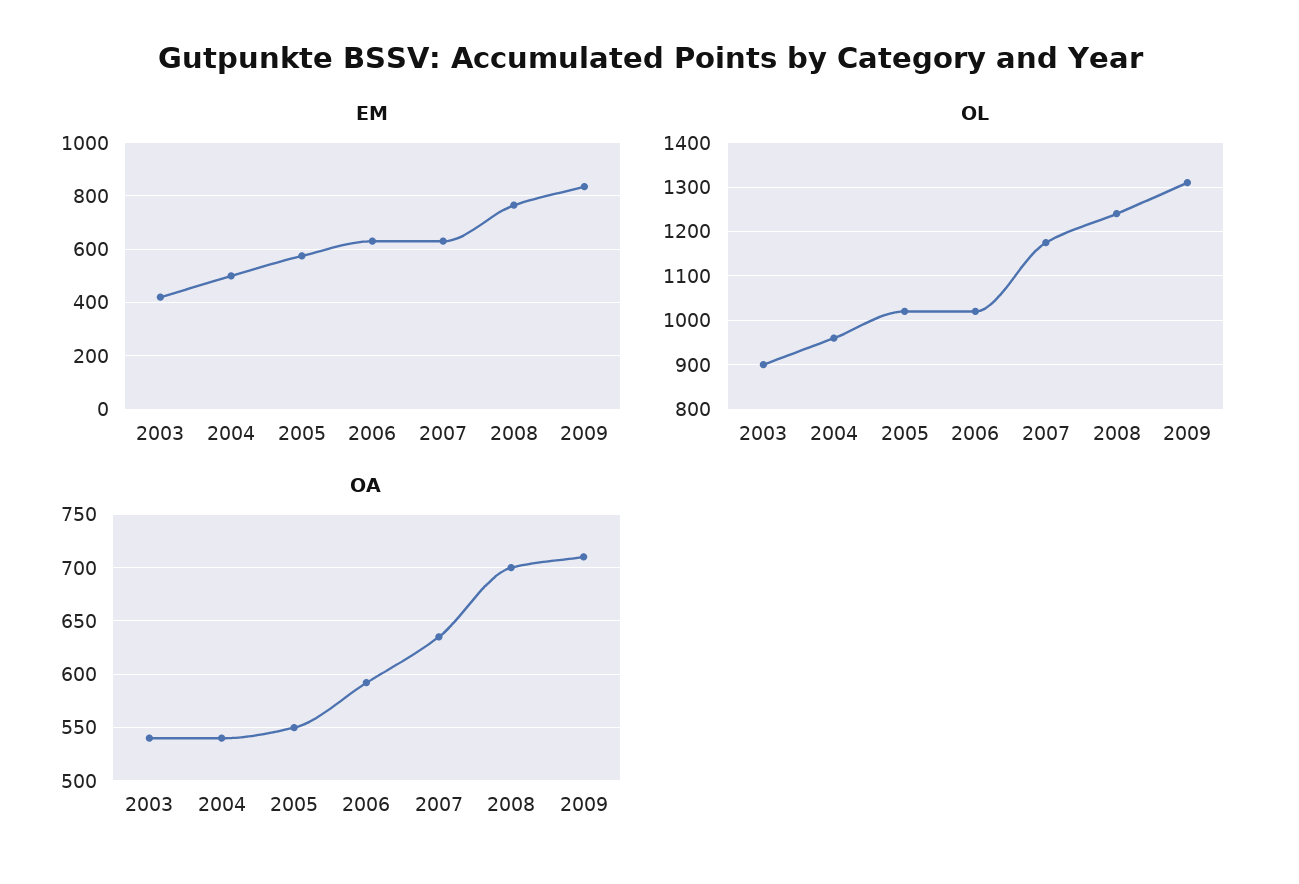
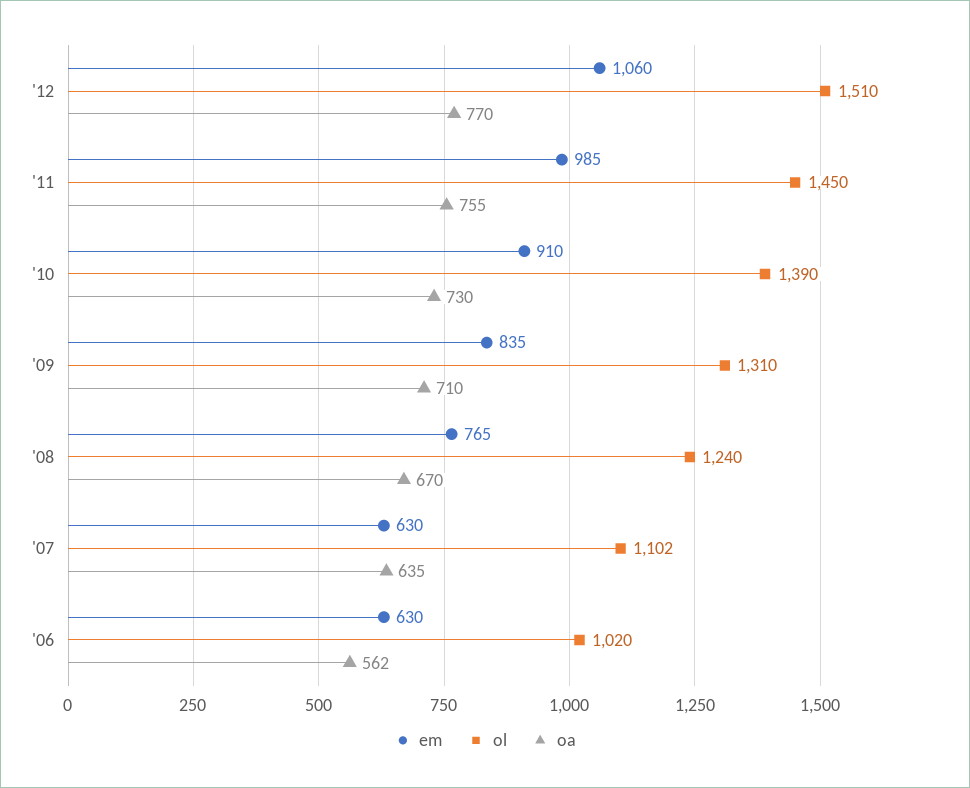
EM, 2003: 425 -> none
EM, 2004: 500 -> none
EM, 2005: 575 -> none
OL, 2003: 900 -> none
OL, 2004: 960 -> none
OL, 2005: 1020 -> none
OL, 2007: 1180 -> 1102
OA, 2003: 540 -> none
OA, 2004: 540 -> none
OA, 2005: 550 -> none
OA, 2006: 590 -> 562
OA, 2008: 700 -> 670
EM, '12: none -> 1060
OL, '12: none -> 1510
OA, '12: none -> 770
EM, '11: none -> 985
OL, '11: none -> 1450
OA, '11: none -> 755
EM, '10: none -> 910
OL, '10: none -> 1390
OA, '10: none -> 730

